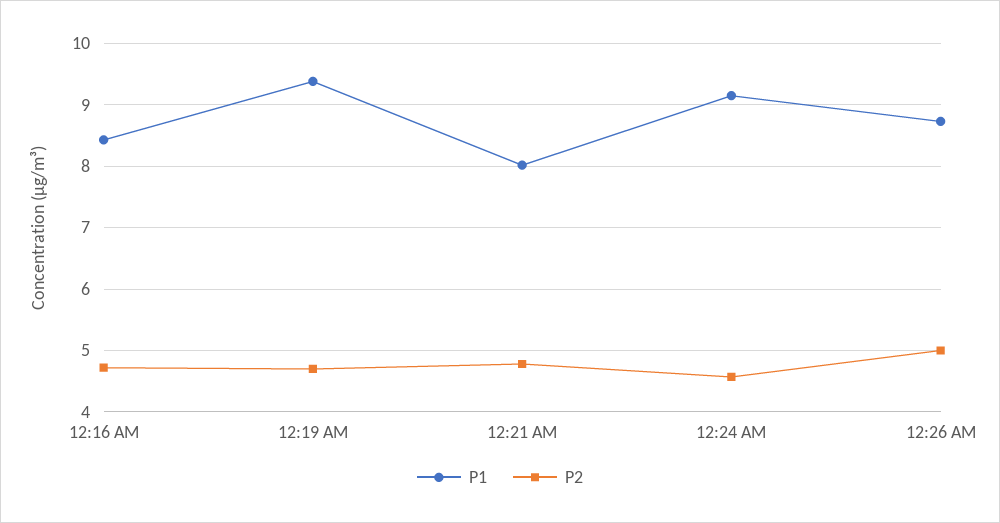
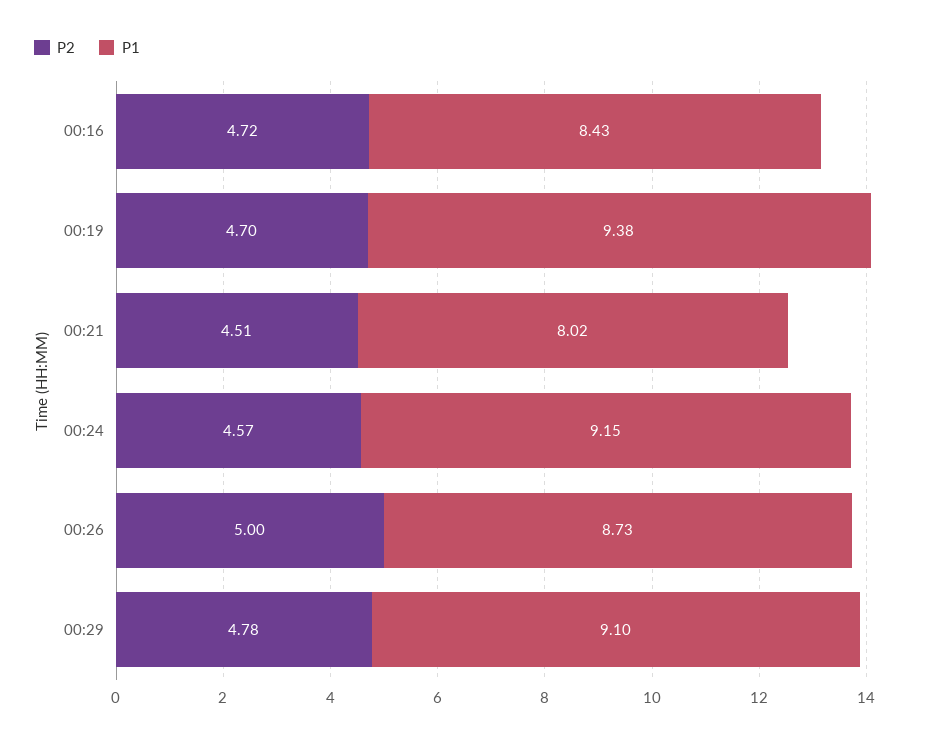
P2, 12:21 AM: 4.8 -> 4.51
P2, 00:29: none -> 4.78
P1, 00:29: none -> 9.1

